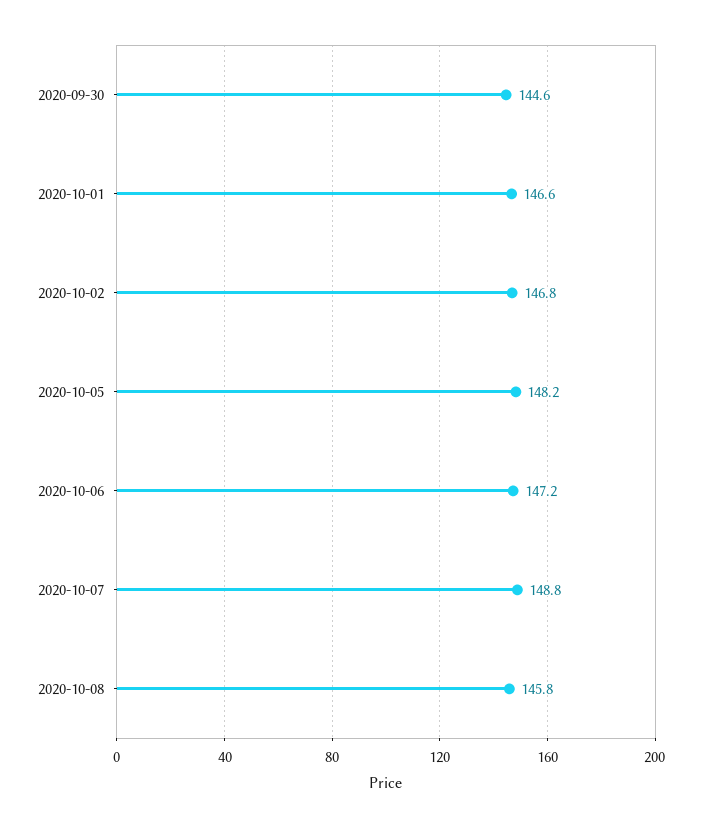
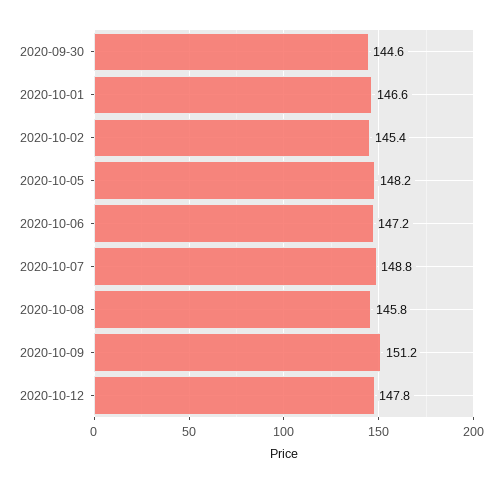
2020-10-02: 146.8 -> 145.4
2020-10-09: none -> 151.2
2020-10-12: none -> 147.8

